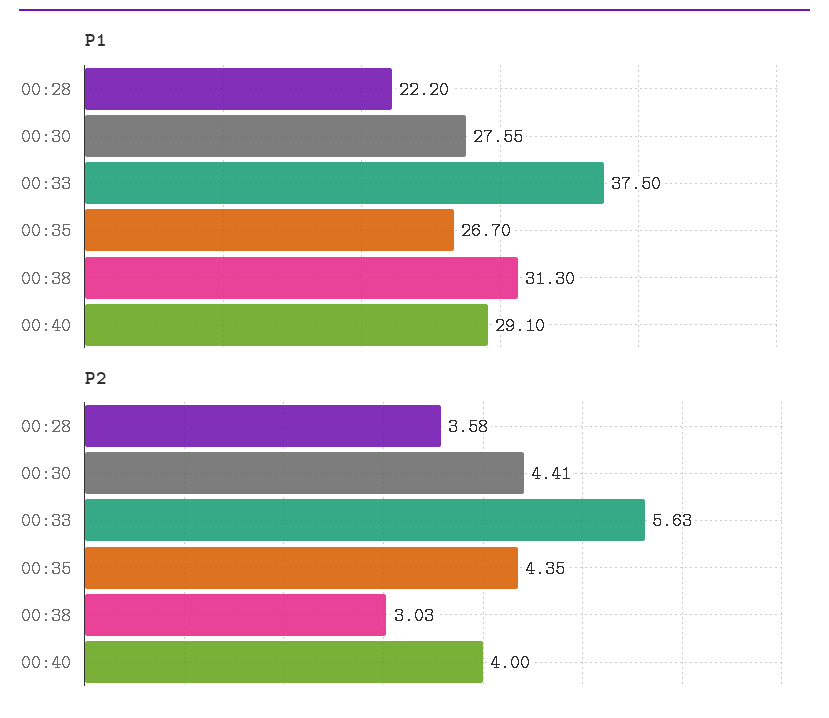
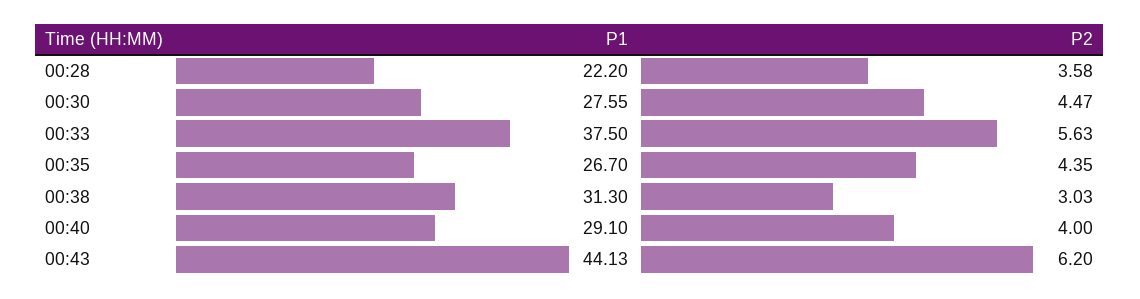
P2, 00:30: 4.41 -> 4.47
P1, 00:43: none -> 44.13
P2, 00:43: none -> 6.2

